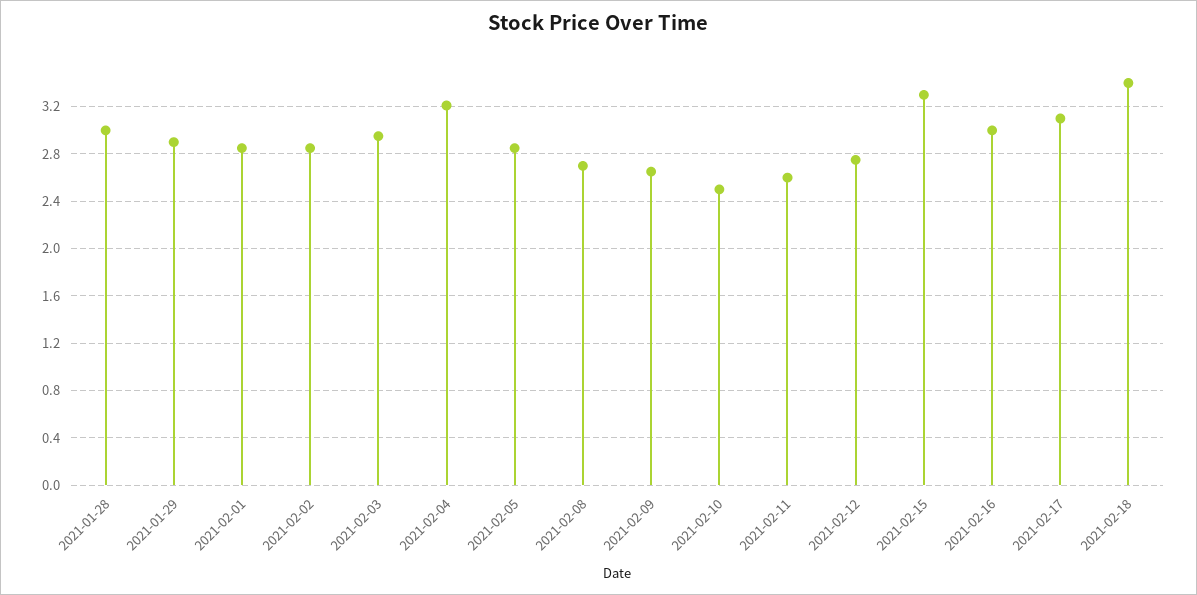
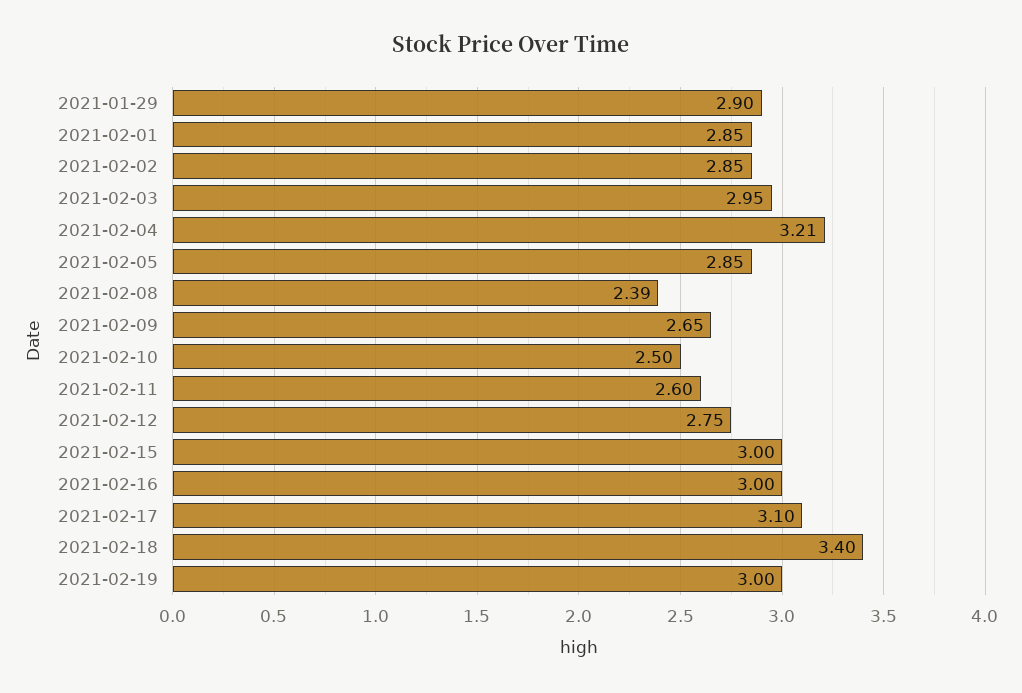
2021-01-28: 3 -> none
2021-02-08: 2.7 -> 2.39
2021-02-15: 3.3 -> 3
2021-02-19: none -> 3

